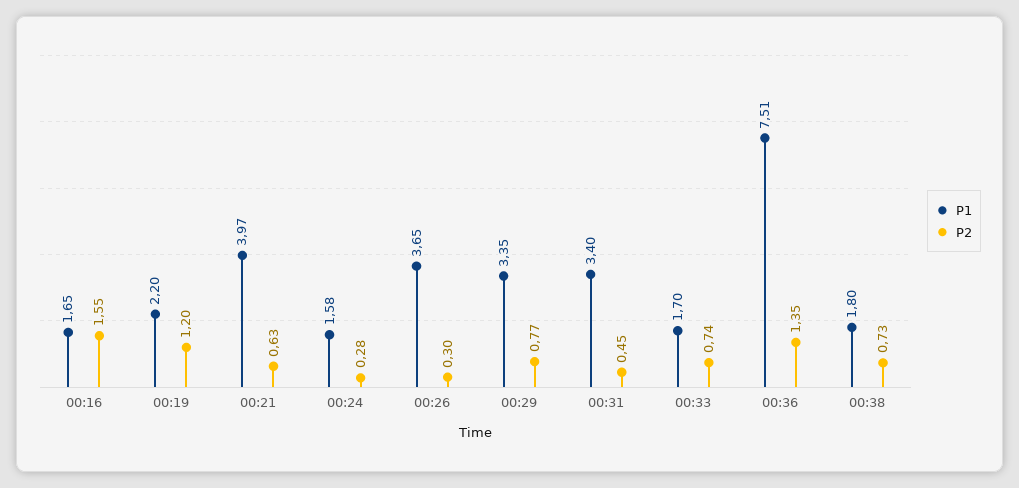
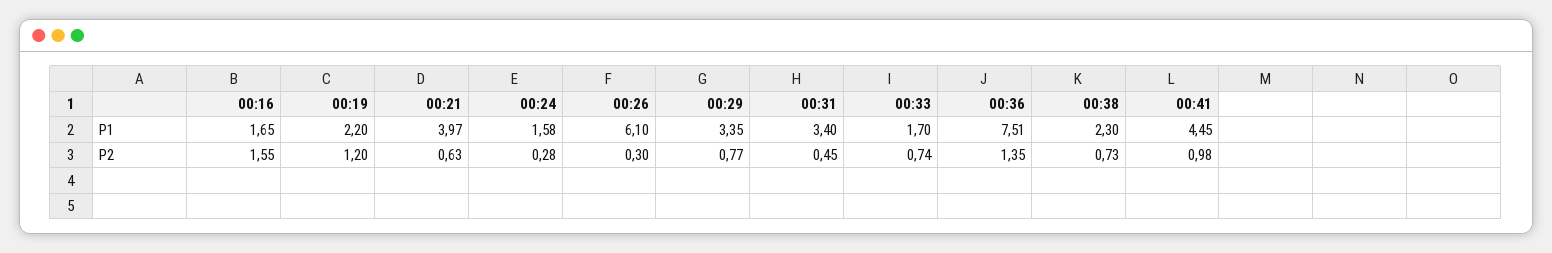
P1, 00:26: 3.65 -> 6.1
P1, 00:38: 1.8 -> 2.3
P1, 00:41: none -> 4.45
P2, 00:41: none -> 0.98

